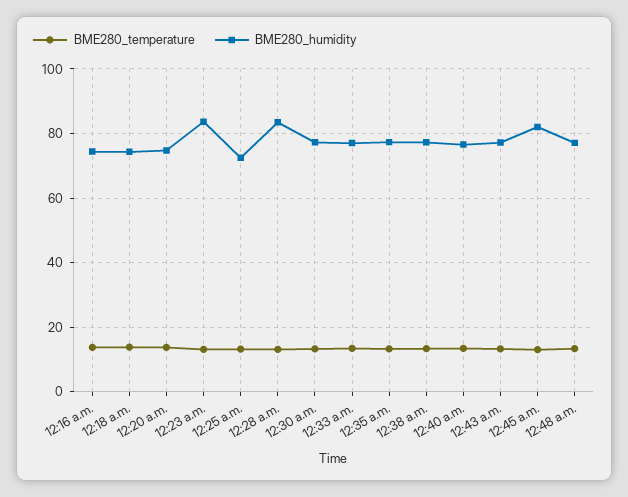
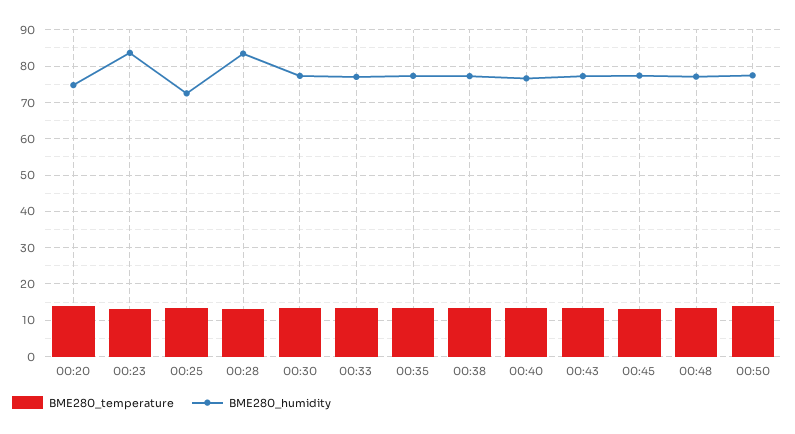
BME280_temperature, 12:16 a.m.: 14 -> none
BME280_humidity, 12:16 a.m.: 74 -> none
BME280_temperature, 12:18 a.m.: 14 -> none
BME280_humidity, 12:18 a.m.: 74 -> none
BME280_humidity, 12:45 a.m.: 82 -> 78
BME280_temperature, 00:50: none -> 14
BME280_humidity, 00:50: none -> 78

